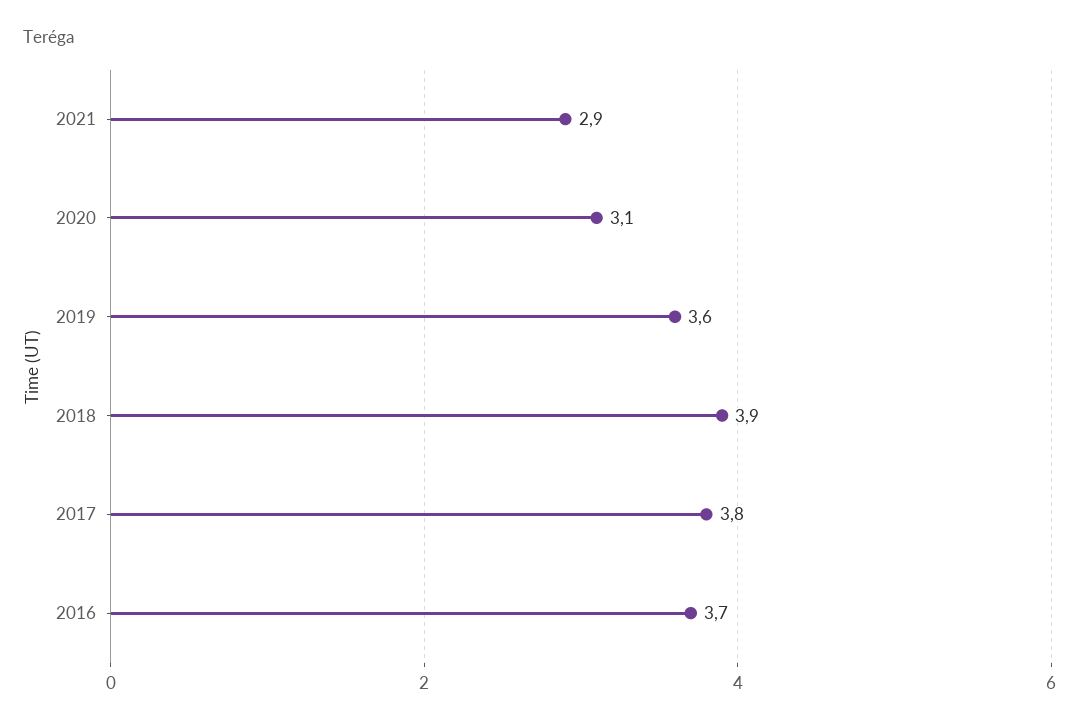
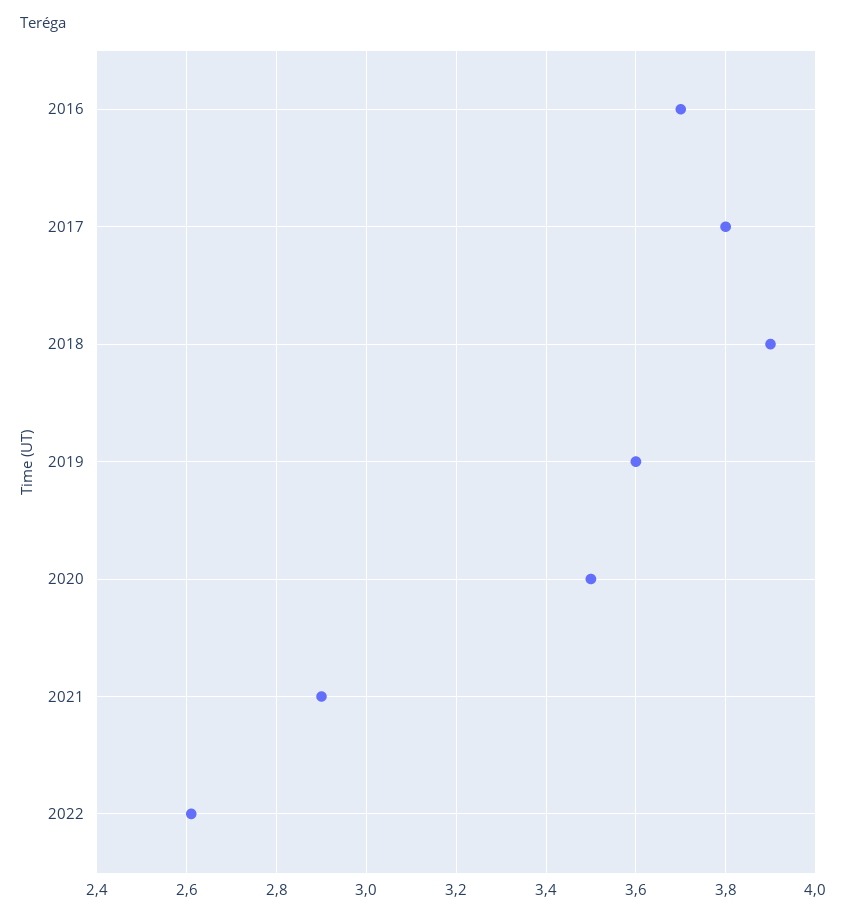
2020: 3.1 -> 3.5
2022: none -> 2.6

